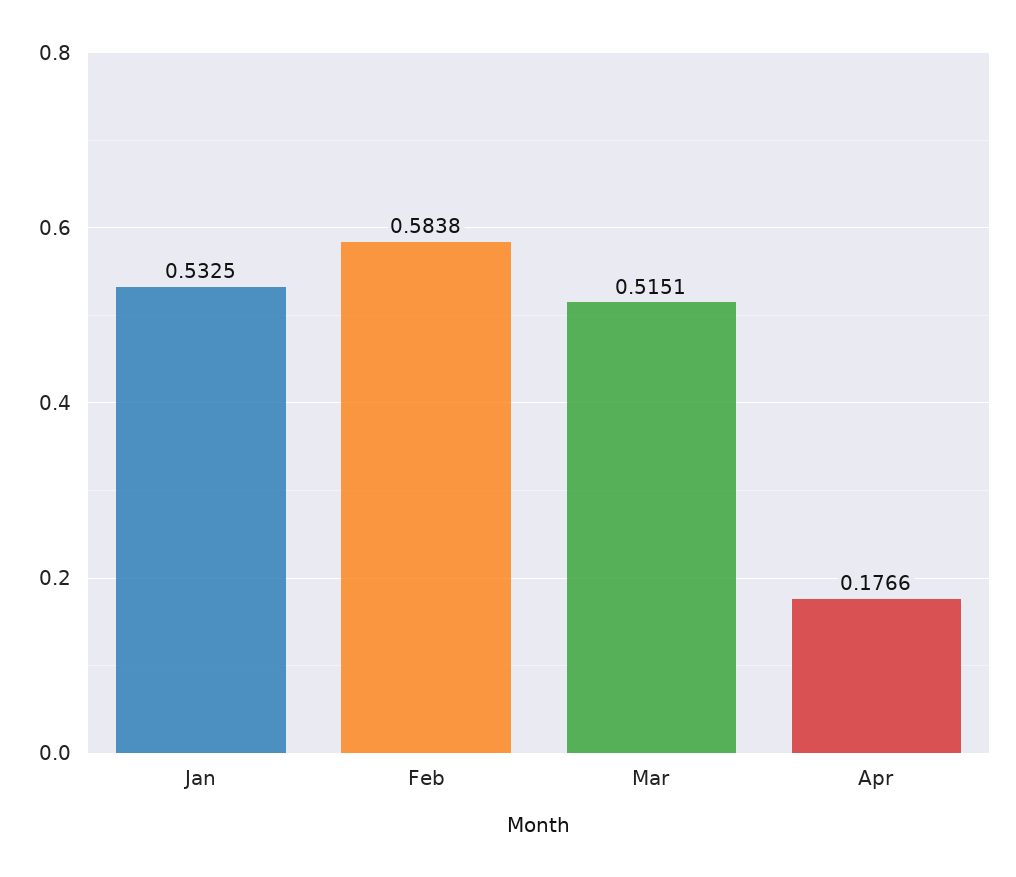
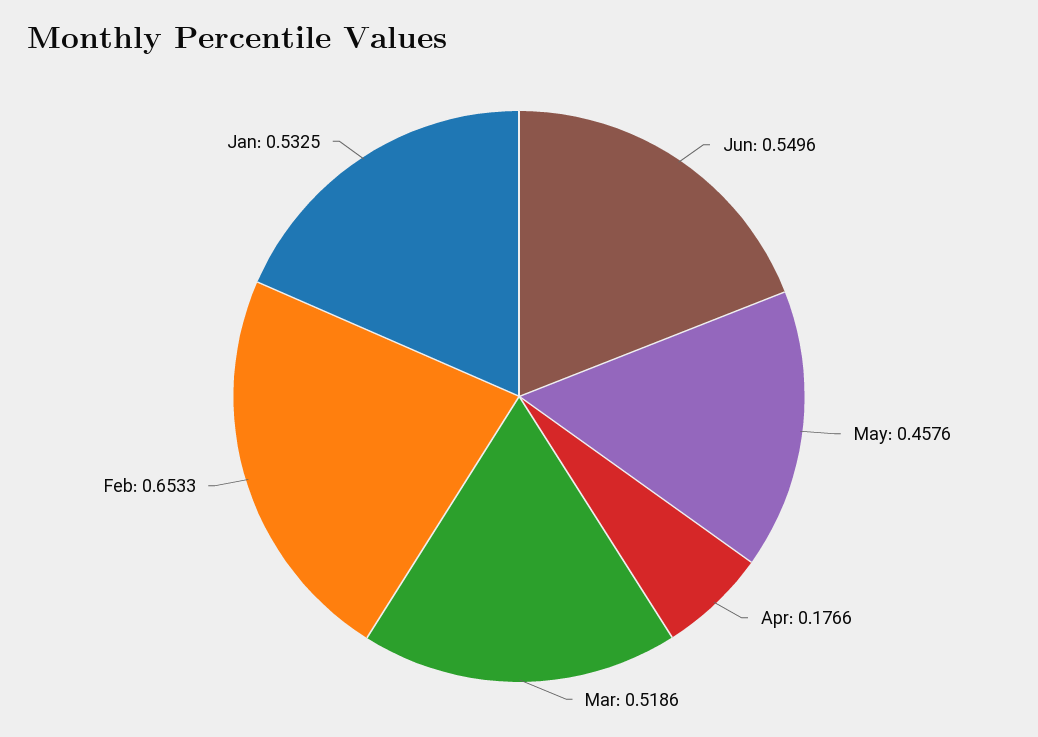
Feb: 0.5838 -> 0.6533
Mar: 0.5151 -> 0.5186
Jun: none -> 0.5496
May: none -> 0.4576

